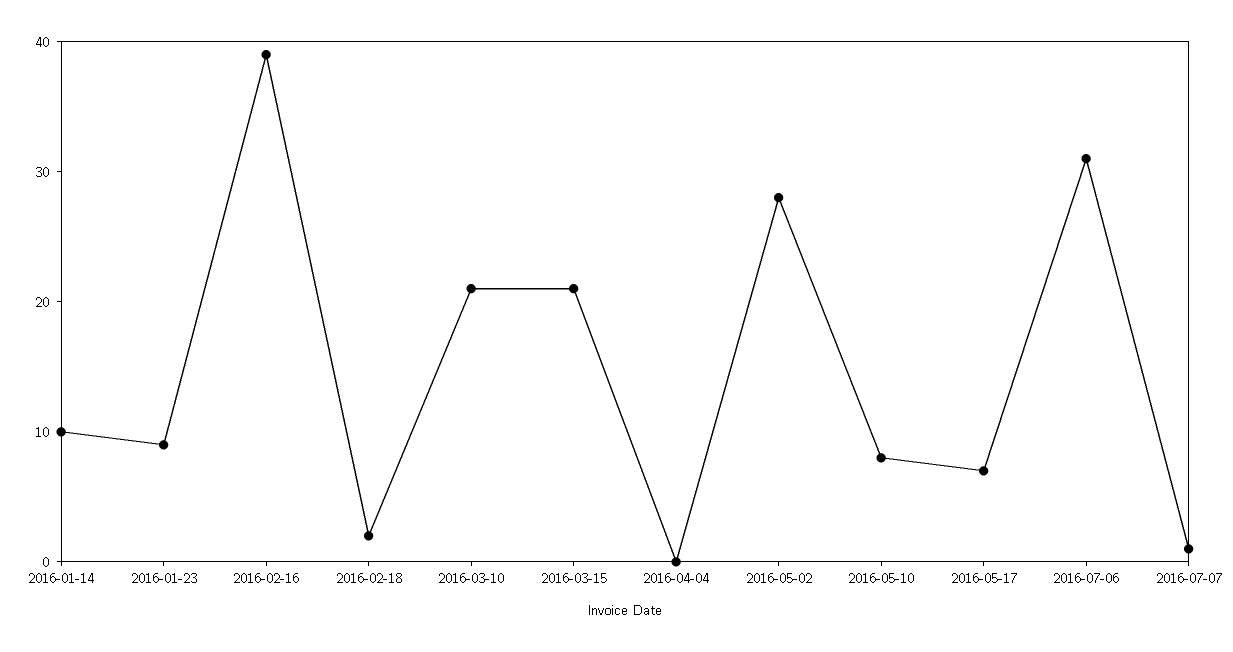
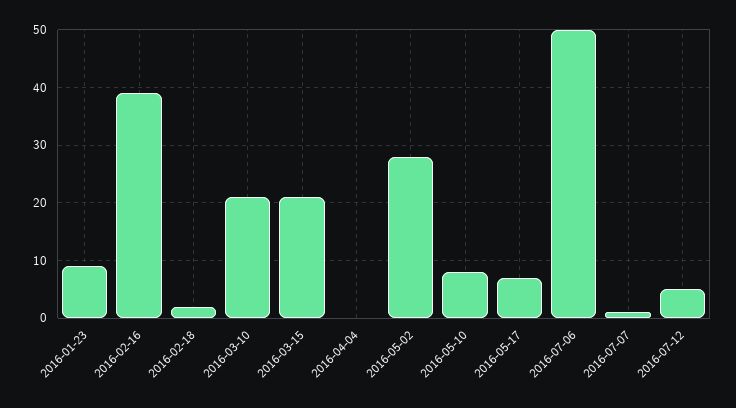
2016-01-14: 10 -> none
2016-07-06: 31 -> 50
2016-07-12: none -> 5

